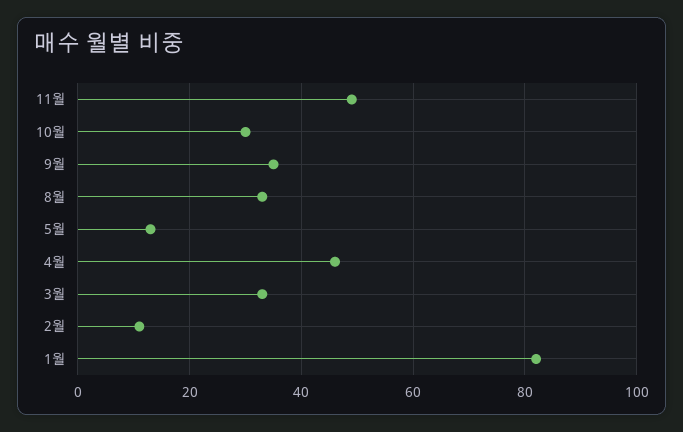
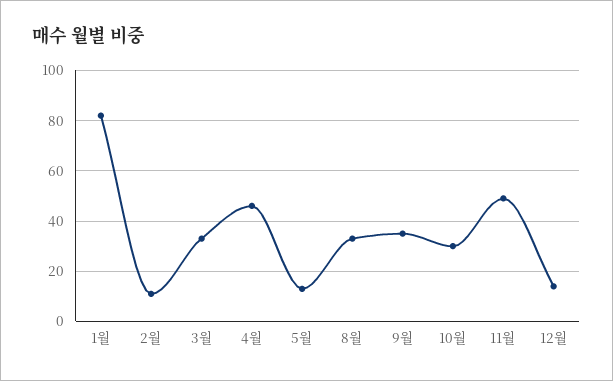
12월: none -> 15

